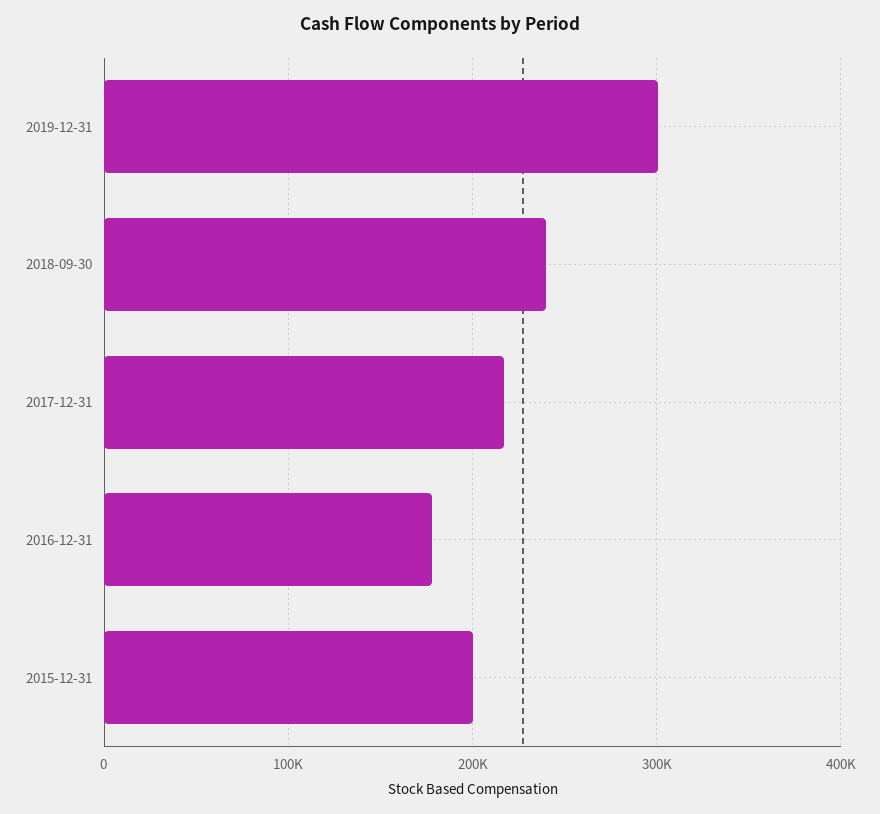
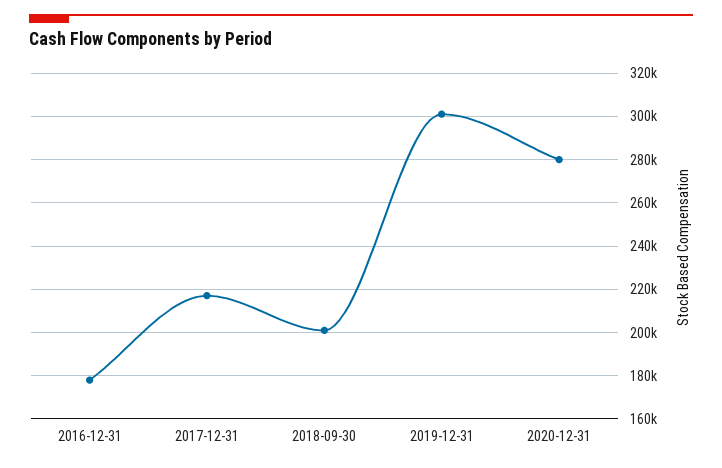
2018-09-30: 240000 -> 200000
2015-12-31: 200000 -> none
2020-12-31: none -> 280000

